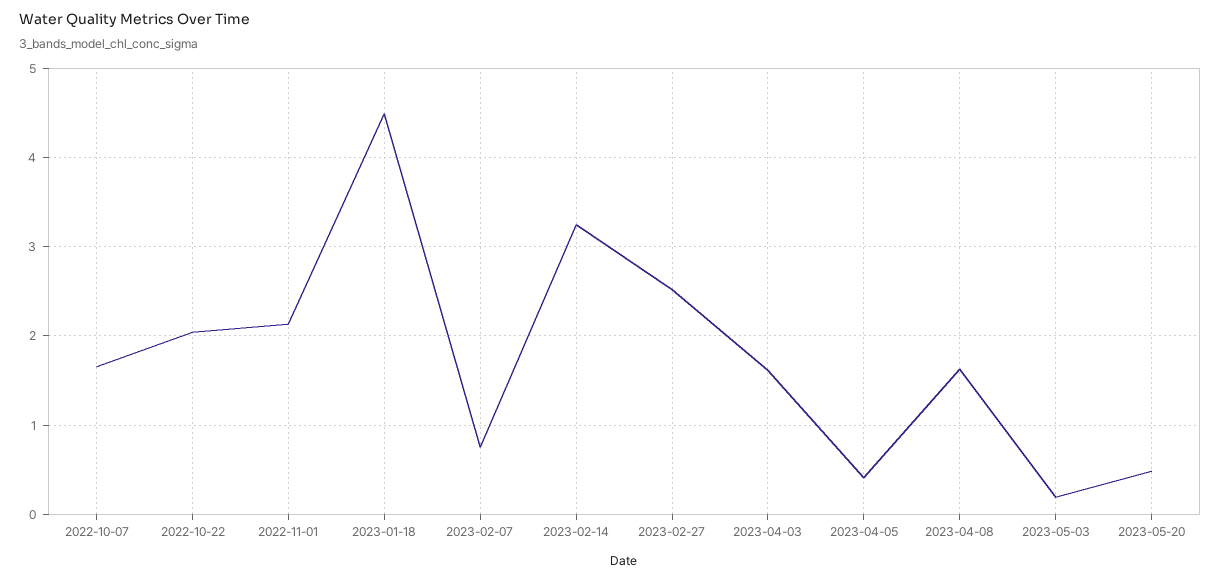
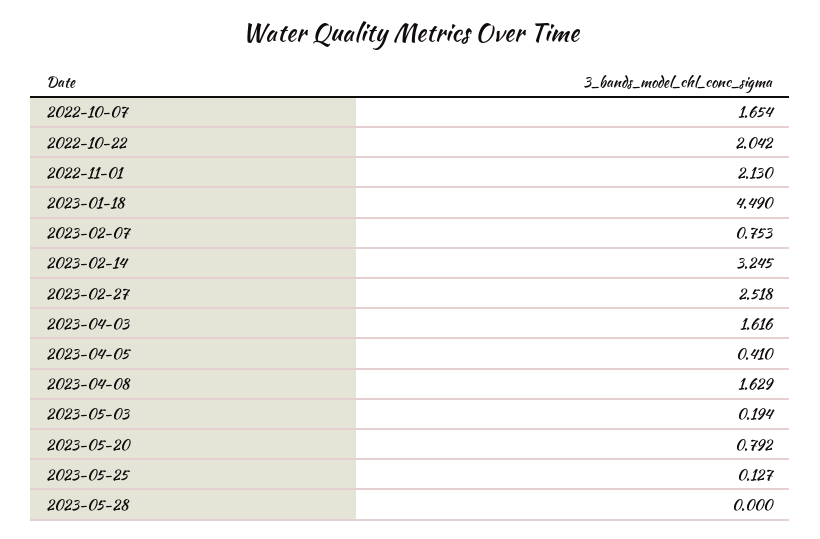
2023-05-20: 0.5 -> 0.792
2023-05-25: none -> 0.127
2023-05-28: none -> 0

